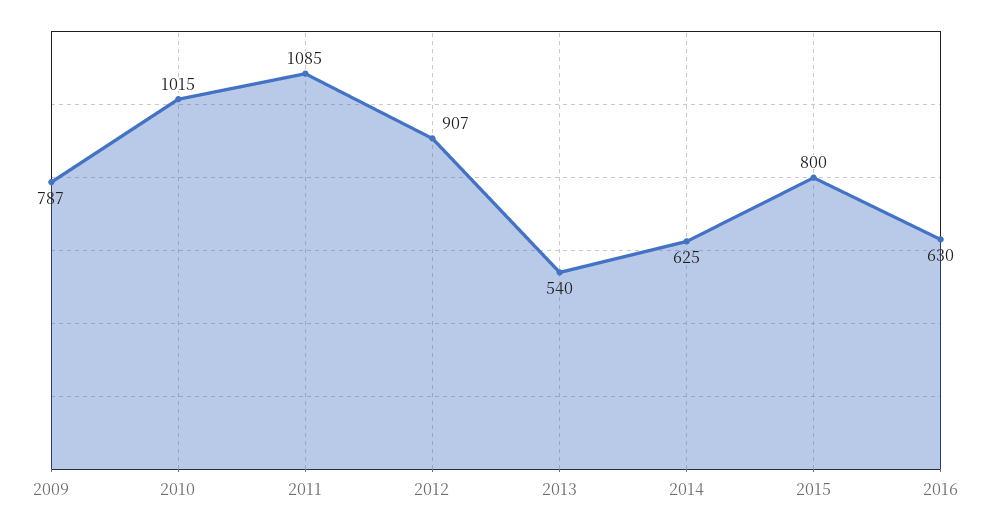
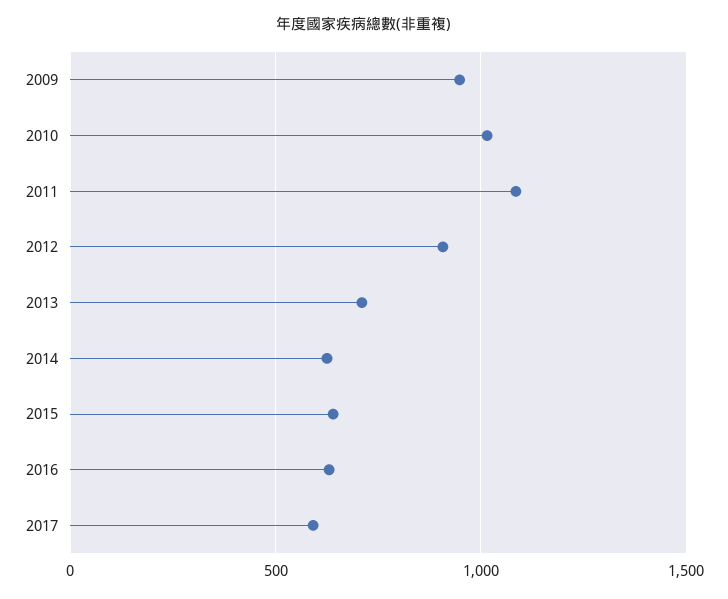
2009: 787 -> 950
2013: 540 -> 700
2015: 800 -> 650
2017: none -> 600

